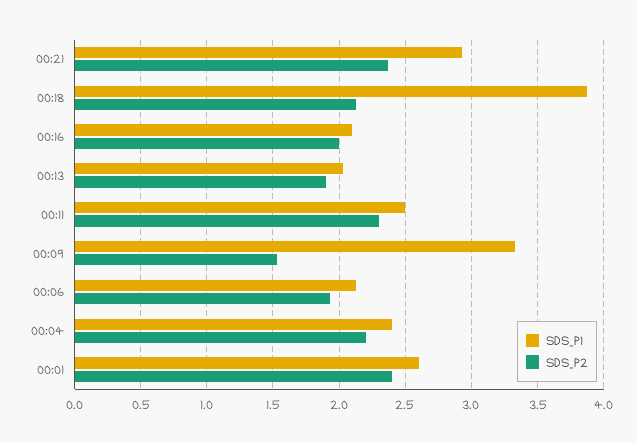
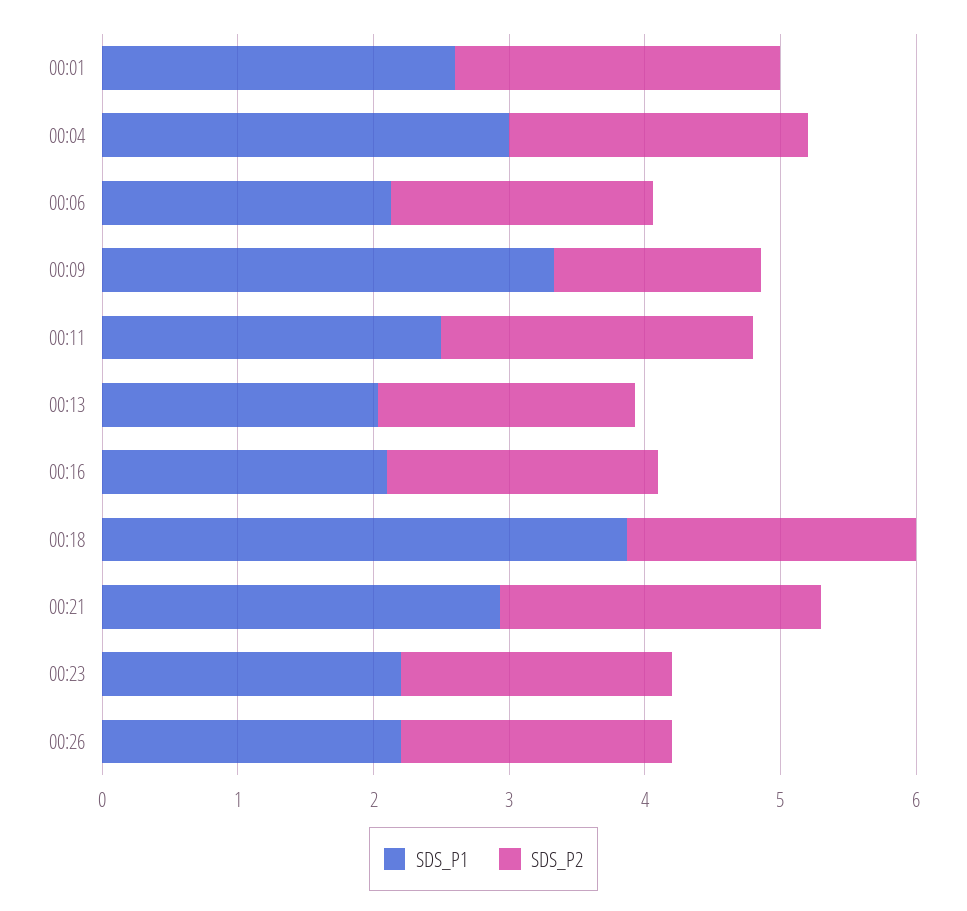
SDS_P1, 00:04: 2.4 -> 3
SDS_P1, 00:23: none -> 2.2
SDS_P2, 00:23: none -> 2
SDS_P1, 00:26: none -> 2.2
SDS_P2, 00:26: none -> 2

